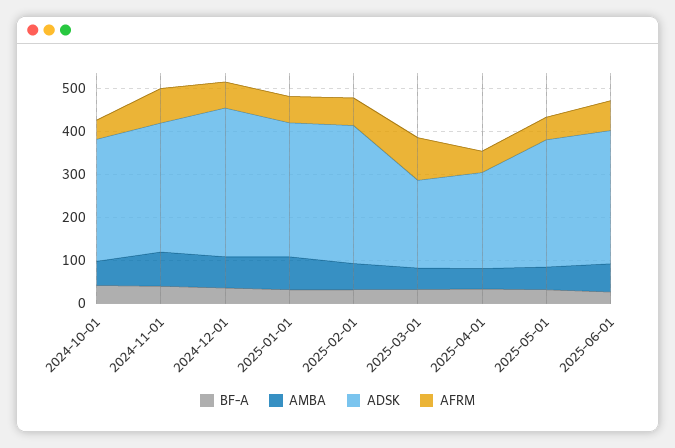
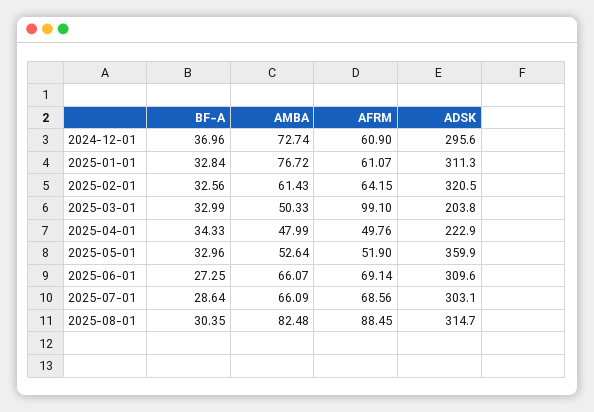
BF-A, 2024-10-01: 40 -> none
AMBA, 2024-10-01: 60 -> none
ADSK, 2024-10-01: 280 -> none
AFRM, 2024-10-01: 40 -> none
BF-A, 2024-11-01: 40 -> none
AMBA, 2024-11-01: 80 -> none
ADSK, 2024-11-01: 300 -> none
AFRM, 2024-11-01: 80 -> none
ADSK, 2024-12-01: 340 -> 295.6
ADSK, 2025-05-01: 300 -> 359.9
BF-A, 2025-07-01: none -> 28.64
AMBA, 2025-07-01: none -> 66.09
AFRM, 2025-07-01: none -> 68.56
ADSK, 2025-07-01: none -> 303.1
BF-A, 2025-08-01: none -> 30.35
AMBA, 2025-08-01: none -> 82.48
AFRM, 2025-08-01: none -> 88.45
ADSK, 2025-08-01: none -> 314.7

